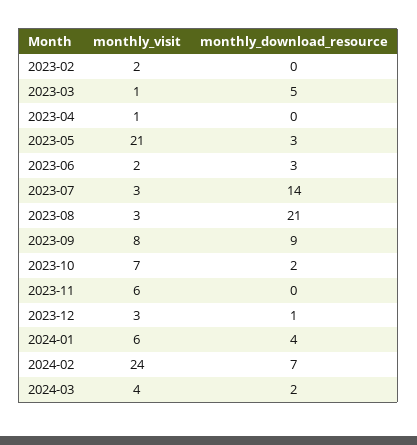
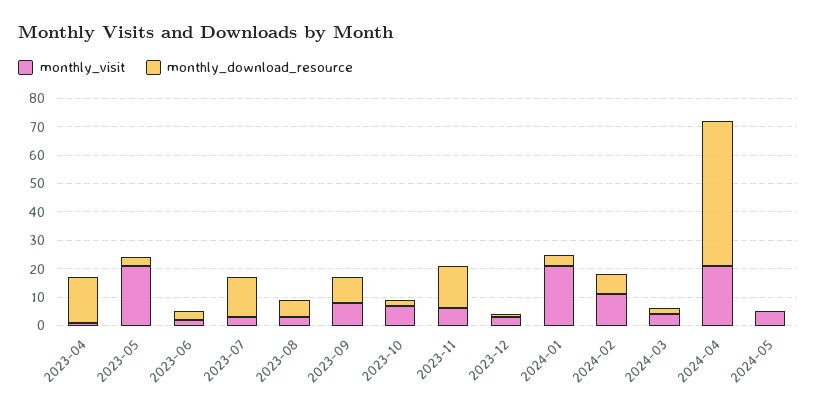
monthly_visit, 2023-02: 2 -> none
monthly_download_resource, 2023-02: 0 -> none
monthly_visit, 2023-03: 1 -> none
monthly_download_resource, 2023-03: 5 -> none
monthly_download_resource, 2023-04: 0 -> 15
monthly_download_resource, 2023-08: 21 -> 5
monthly_download_resource, 2023-11: 0 -> 15
monthly_visit, 2024-01: 6 -> 20
monthly_visit, 2024-02: 24 -> 10
monthly_visit, 2024-04: none -> 20
monthly_download_resource, 2024-04: none -> 50
monthly_visit, 2024-05: none -> 5
monthly_download_resource, 2024-05: none -> 0

